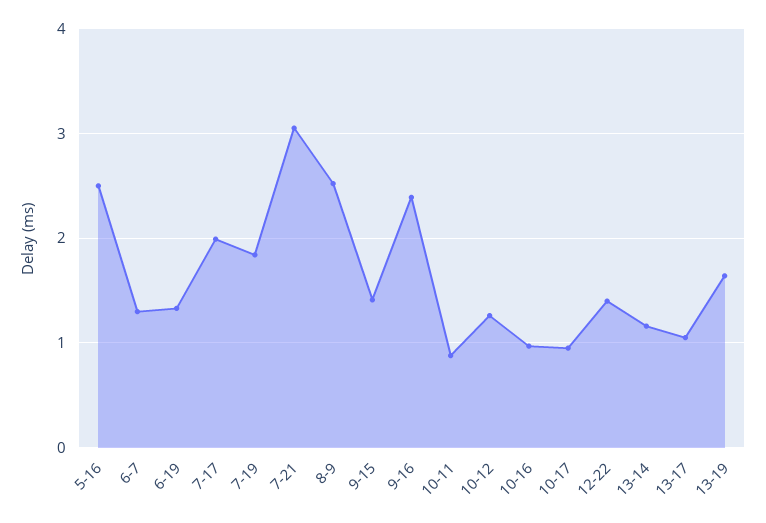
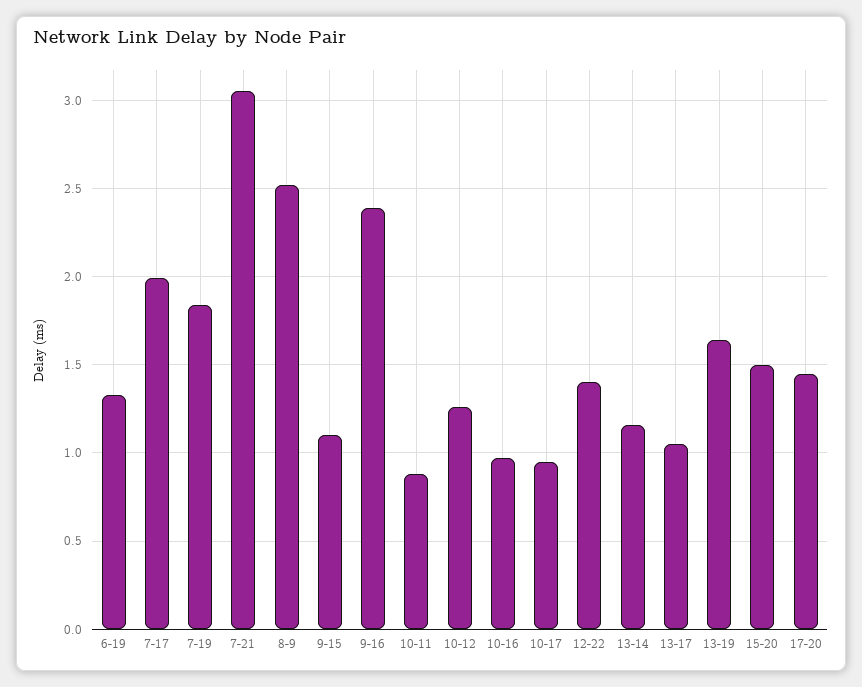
5-16: 2.5 -> none
6-7: 1.3 -> none
9-15: 1.4 -> 1.1
15-20: none -> 1.5
17-20: none -> 1.45

